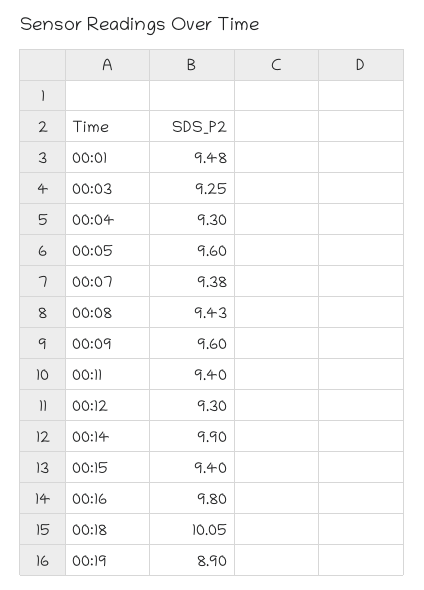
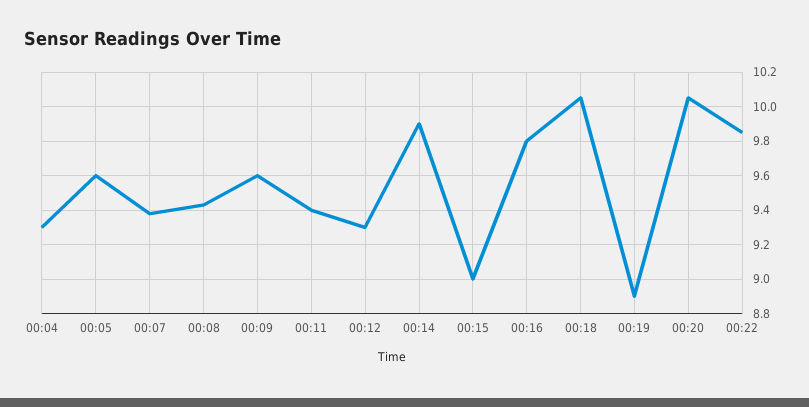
00:01: 9.48 -> none
00:03: 9.25 -> none
00:15: 9.4 -> 9
00:20: none -> 10.05
00:22: none -> 9.85

